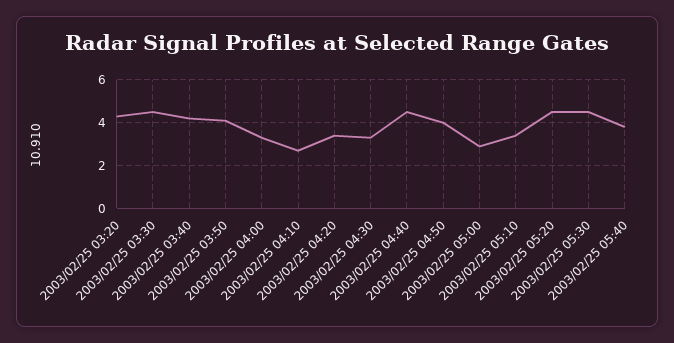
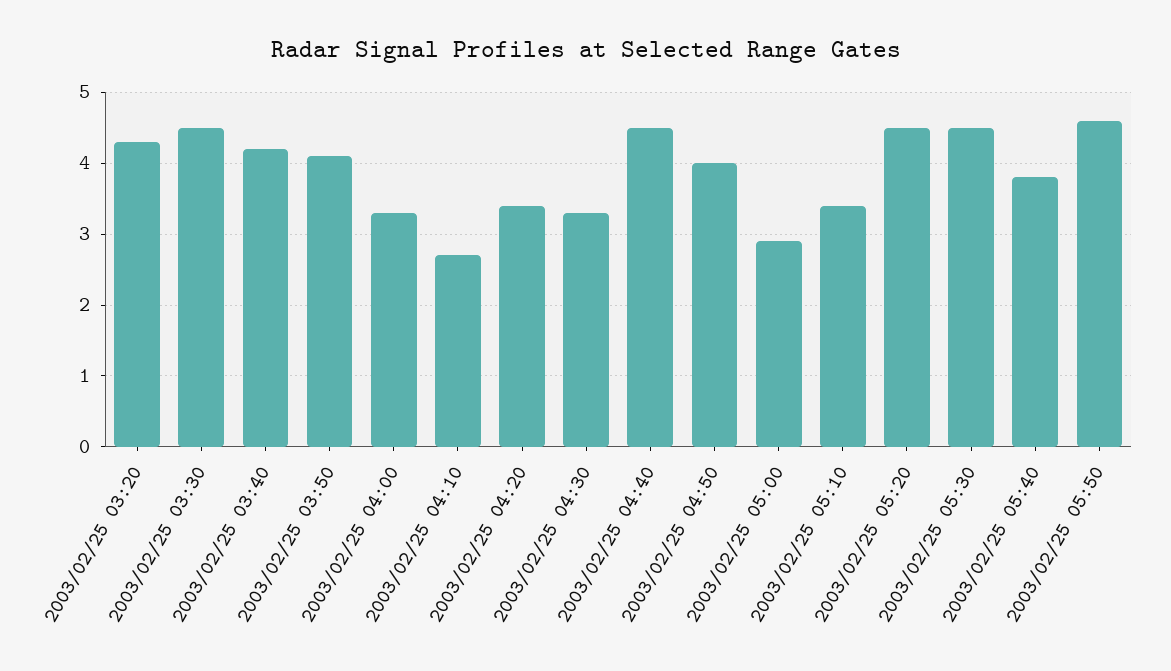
2003/02/25 05:50: none -> 4.6

